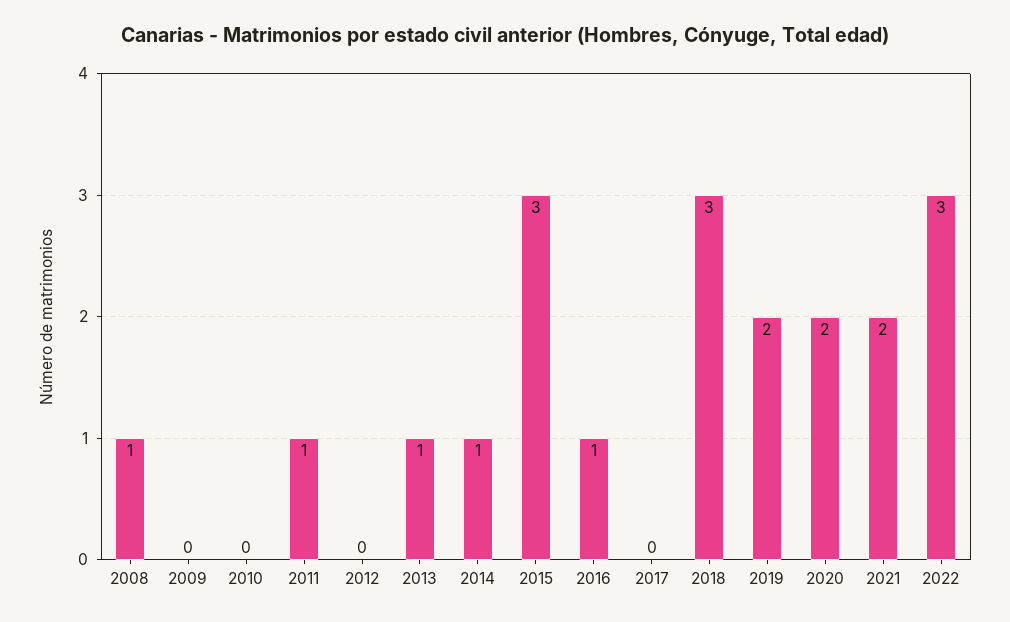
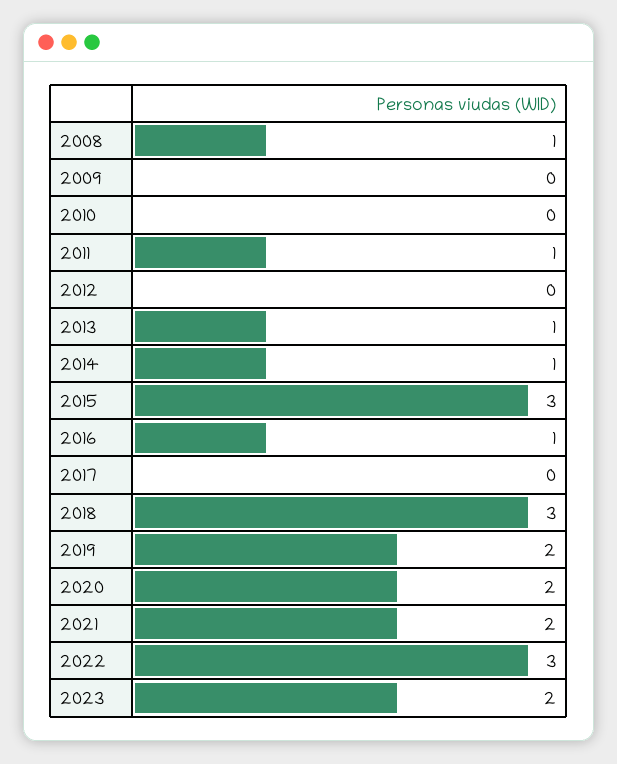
2023: none -> 2

